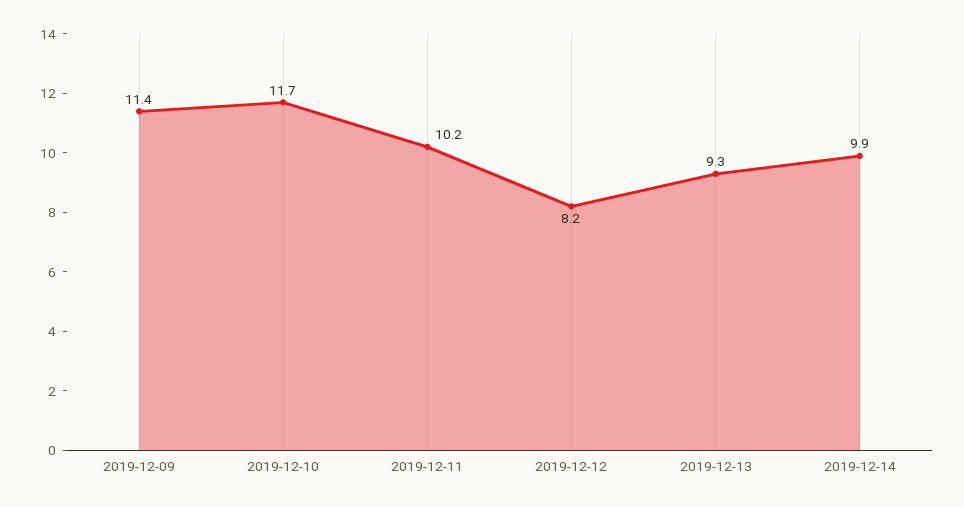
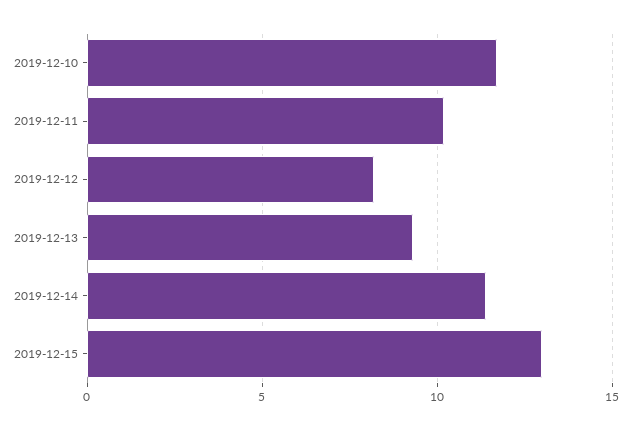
2019-12-09: 11.4 -> none
2019-12-14: 9.9 -> 11.5
2019-12-15: none -> 13

